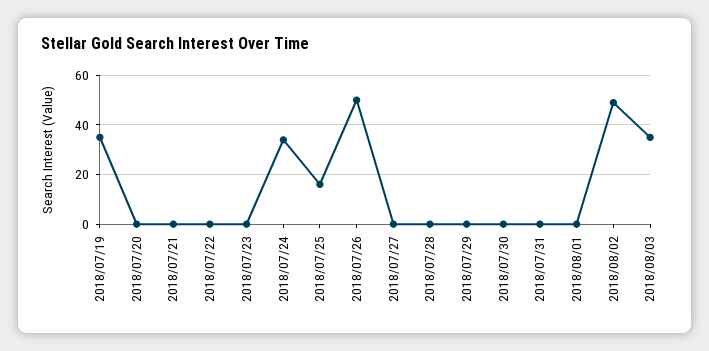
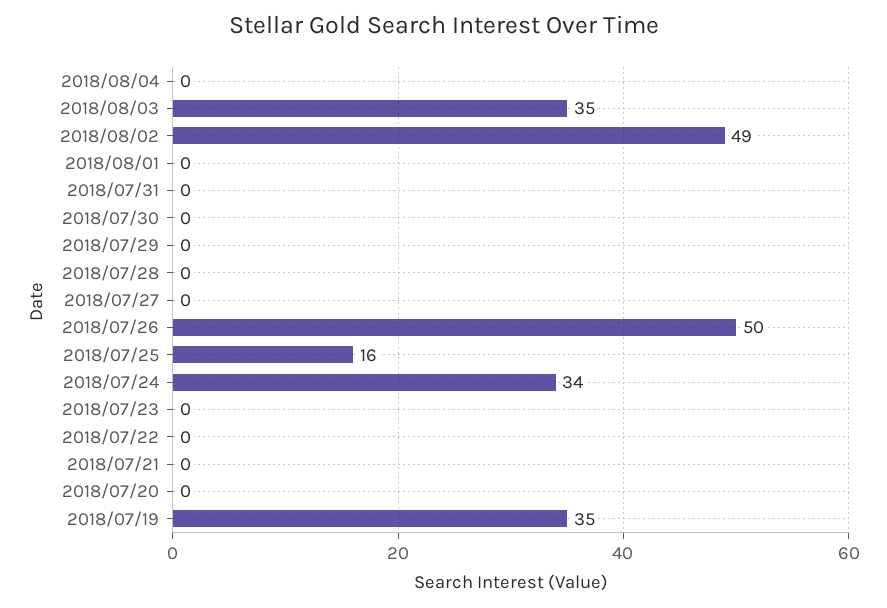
2018/08/04: none -> 0

